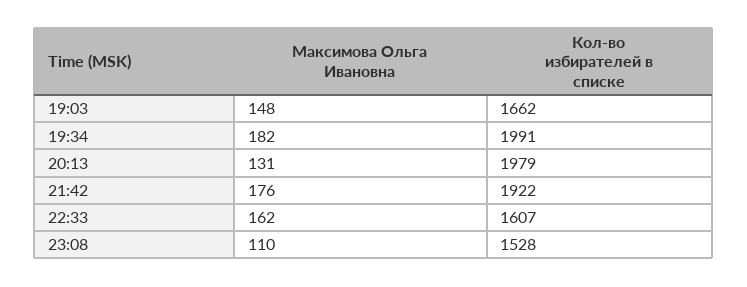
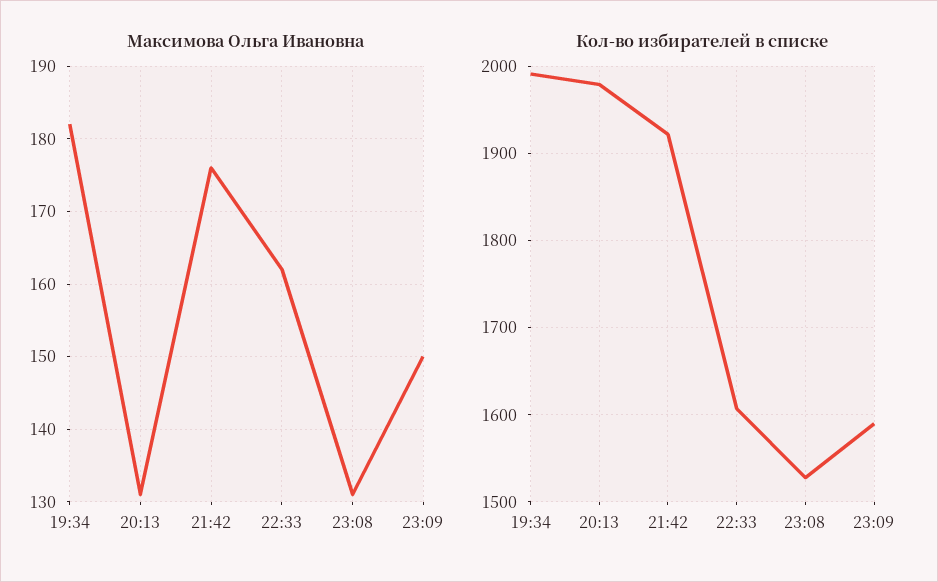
Максимова Ольга Ивановна, 19:03: 148 -> none
Кол-во избирателей в списке, 19:03: 1662 -> none
Максимова Ольга Ивановна, 23:08: 110 -> 131
Максимова Ольга Ивановна, 23:09: none -> 150
Кол-во избирателей в списке, 23:09: none -> 1590

